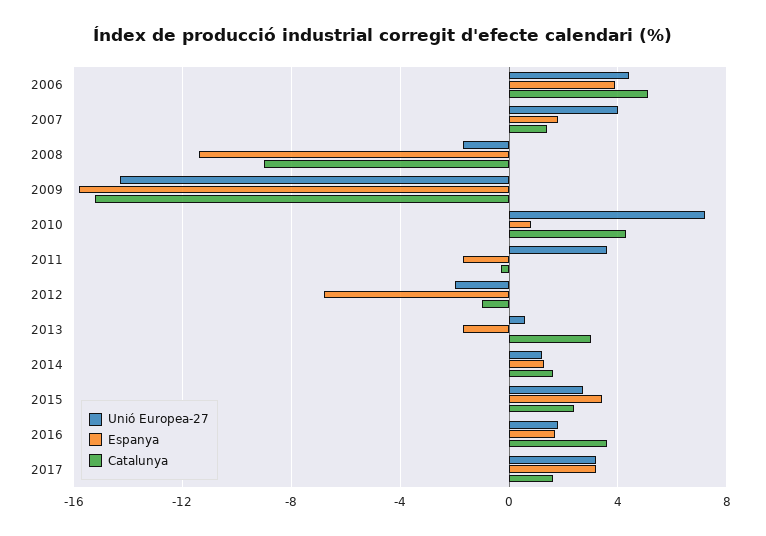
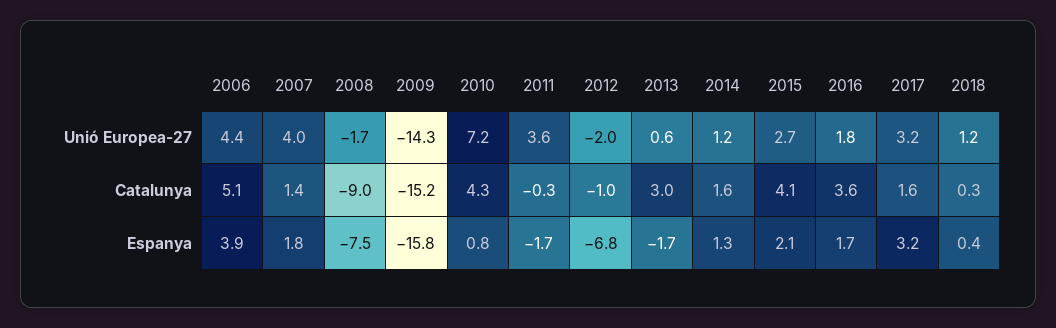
Espanya, 2008: -11.5 -> -7.5
Espanya, 2015: 3.5 -> 2.1
Catalunya, 2015: 2.5 -> 4.1
Unió Europea-27, 2018: none -> 1.2
Catalunya, 2018: none -> 0.3
Espanya, 2018: none -> 0.4

